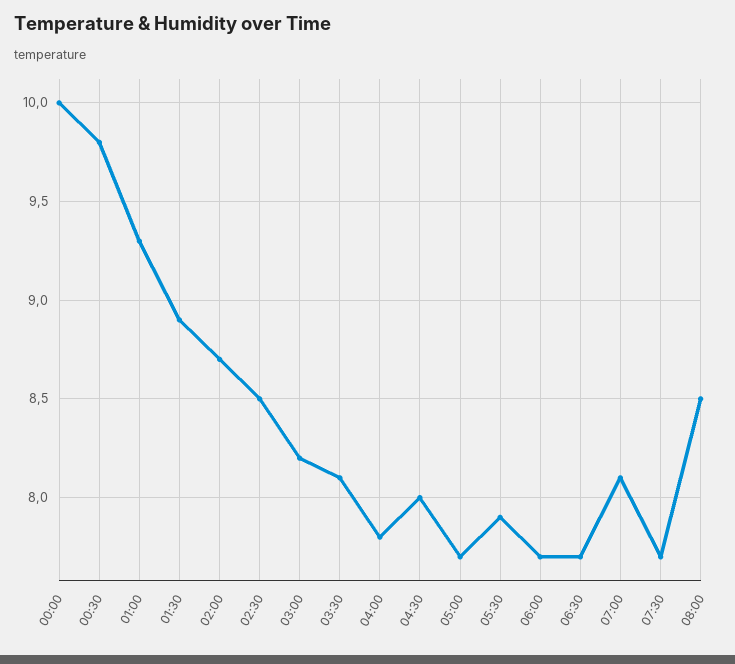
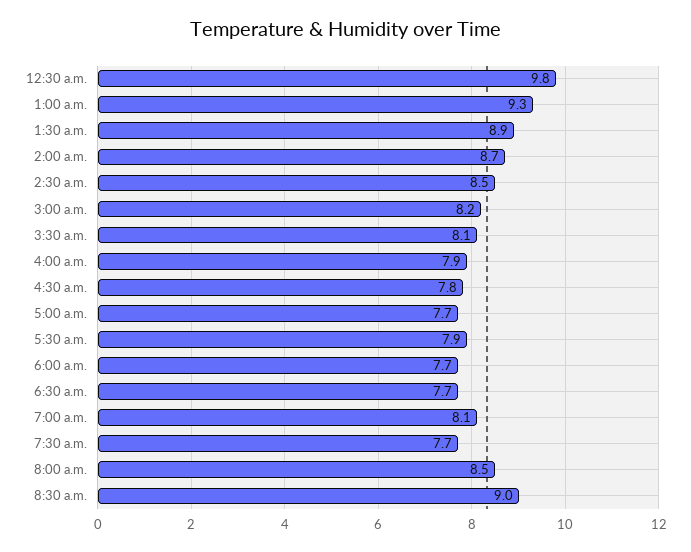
00:00: 10 -> none
04:00: 7.8 -> 7.9
04:30: 8 -> 7.8
8:30 a.m.: none -> 9

